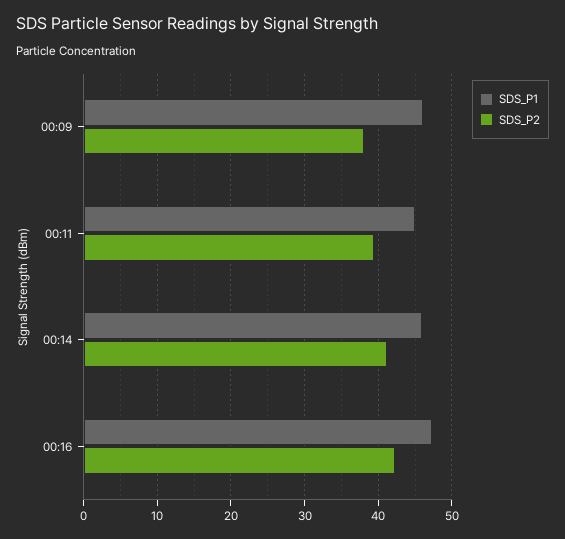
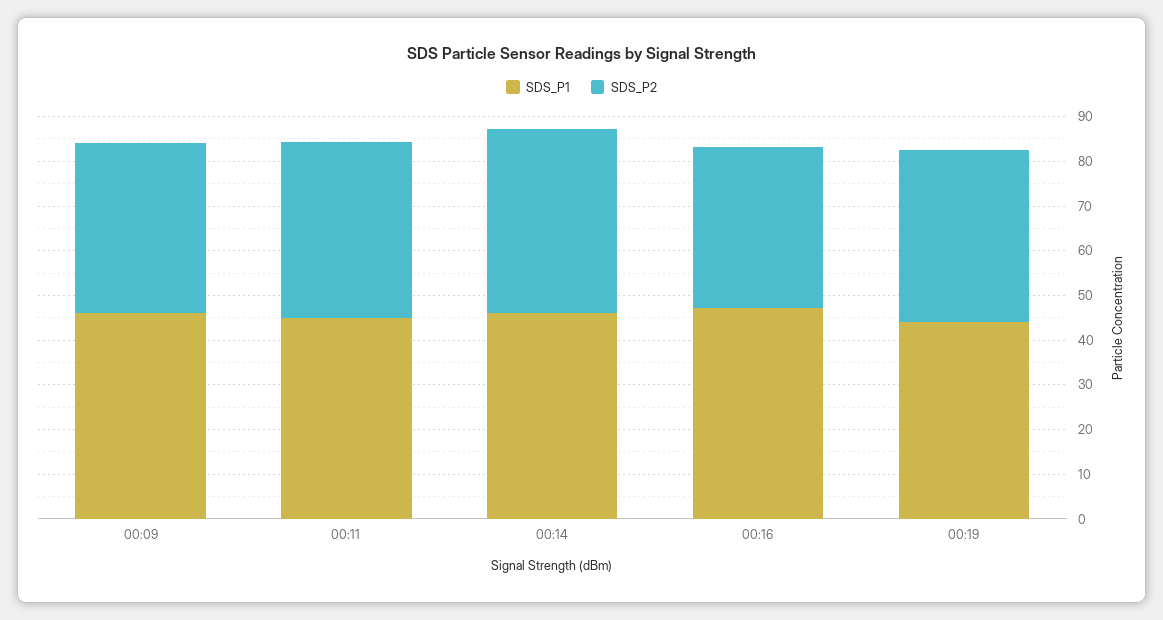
SDS_P2, 00:16: 42 -> 36
SDS_P1, 00:19: none -> 44
SDS_P2, 00:19: none -> 38

